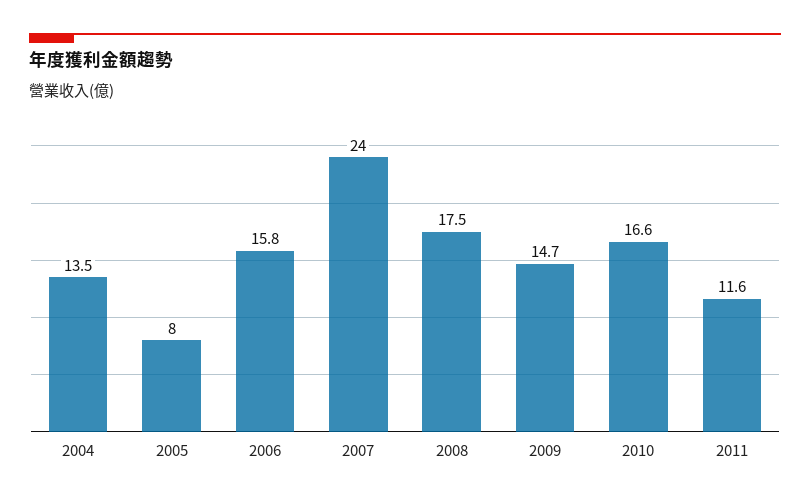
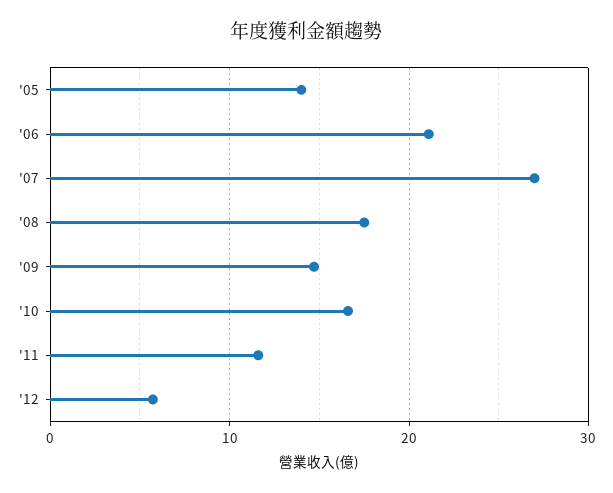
2004: 13.5 -> none
2005: 8 -> 14
2006: 15.8 -> 21
2007: 24 -> 27
'12: none -> 6

